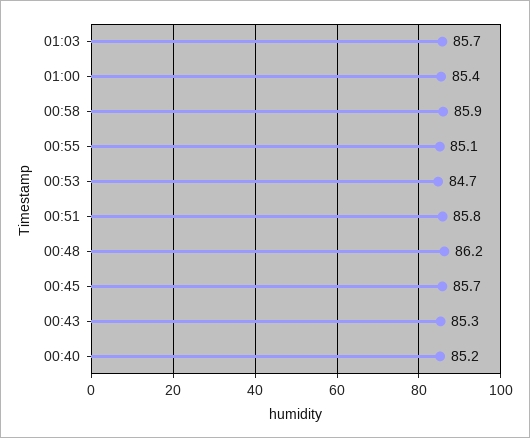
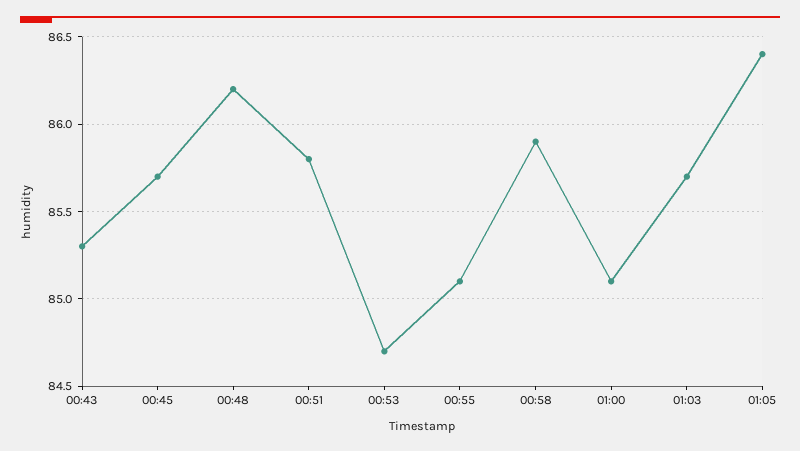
01:00: 85.4 -> 85.1
00:40: 85.2 -> none
01:05: none -> 86.4

